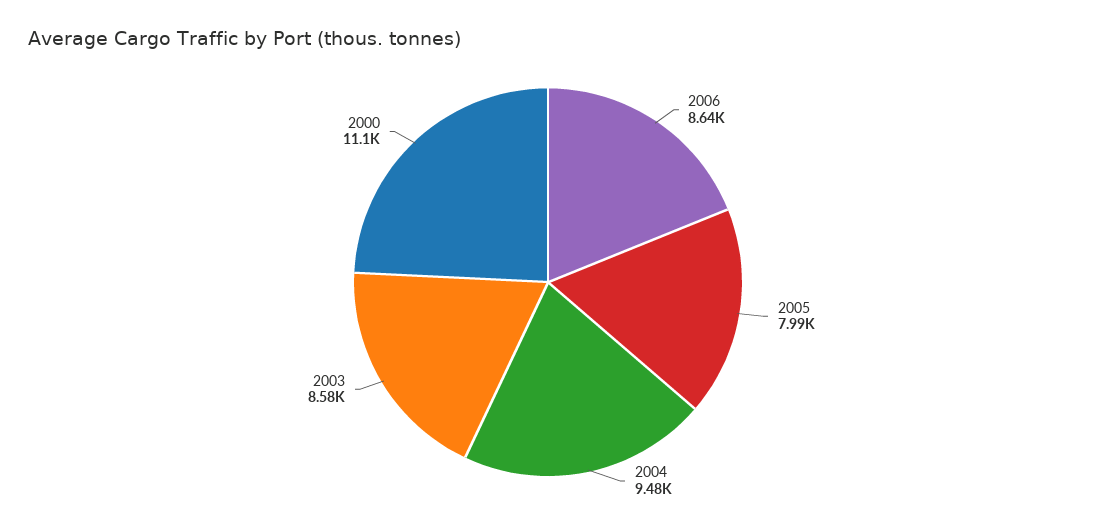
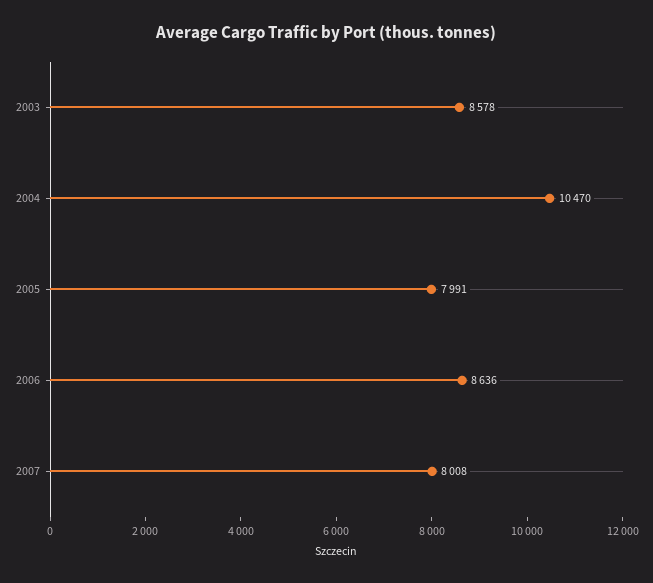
2004: 9480 -> 10470
2000: 11100 -> none
2007: none -> 8008

